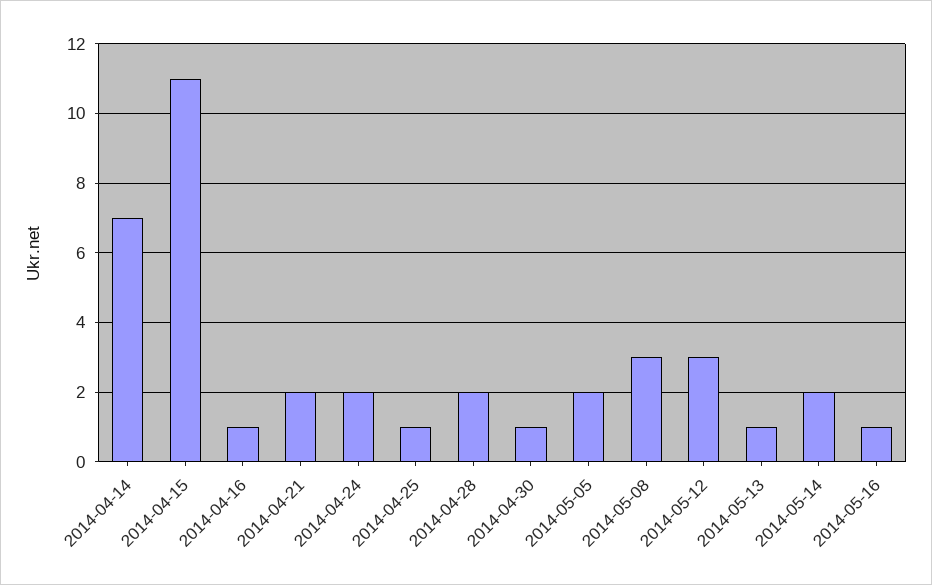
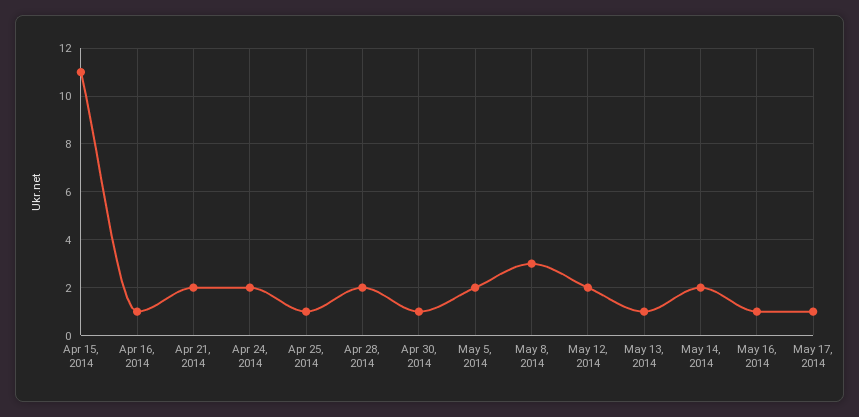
2014-04-14: 7 -> none
2014-05-12: 3 -> 2
May 17, 2014: none -> 1

